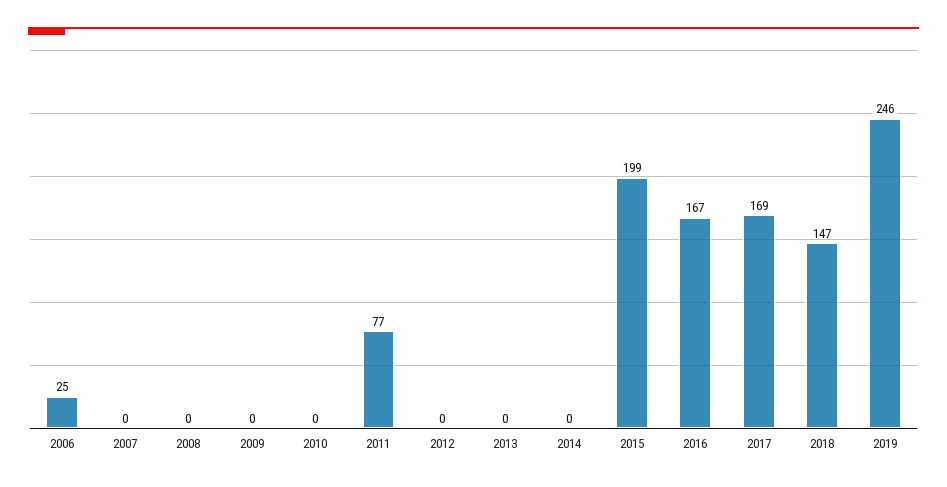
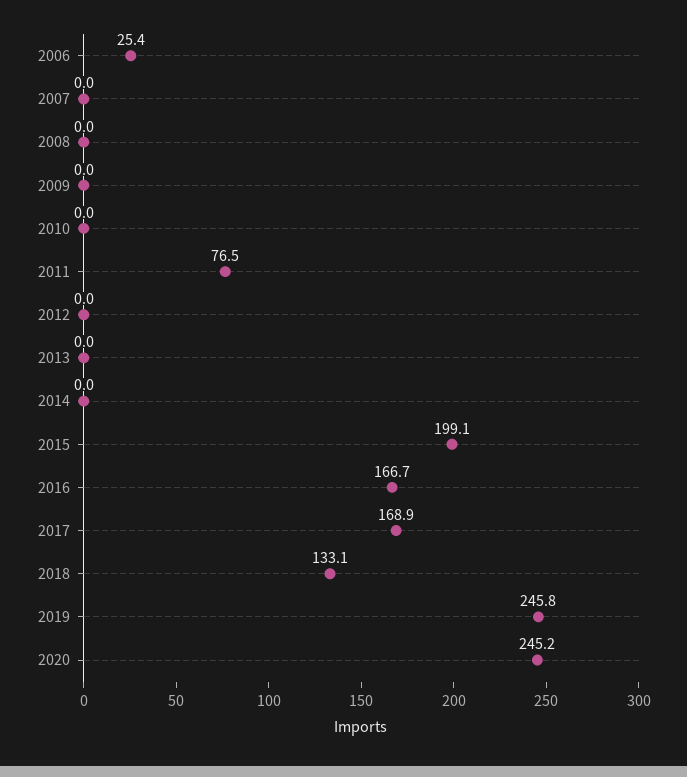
2018: 147 -> 133.1
2020: none -> 245.2

